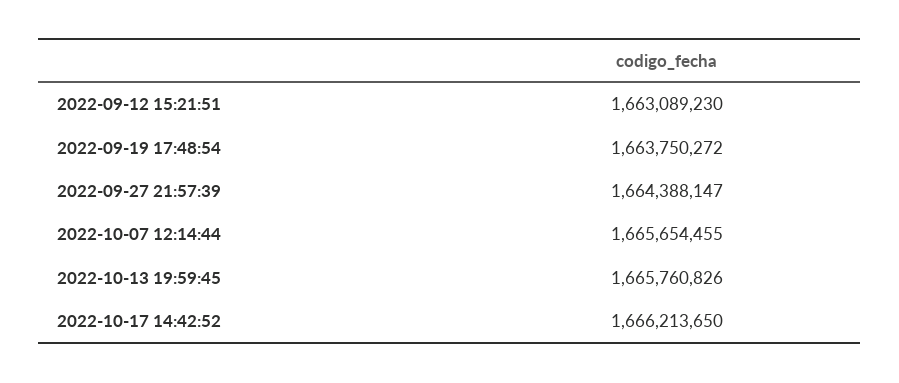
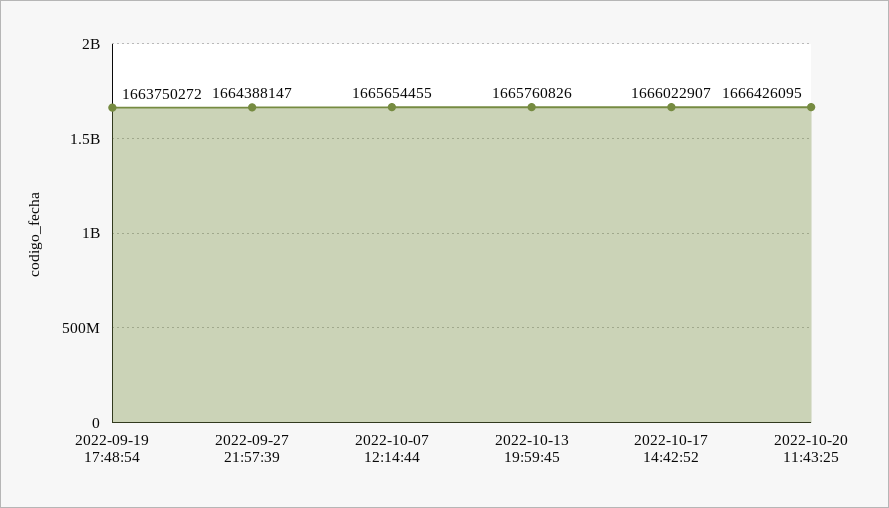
2022-09-12 15:21:51: 1663089230 -> none
2022-10-17 14:42:52: 1666213650 -> 1666022907
2022-10-20 11:43:25: none -> 1666426095

